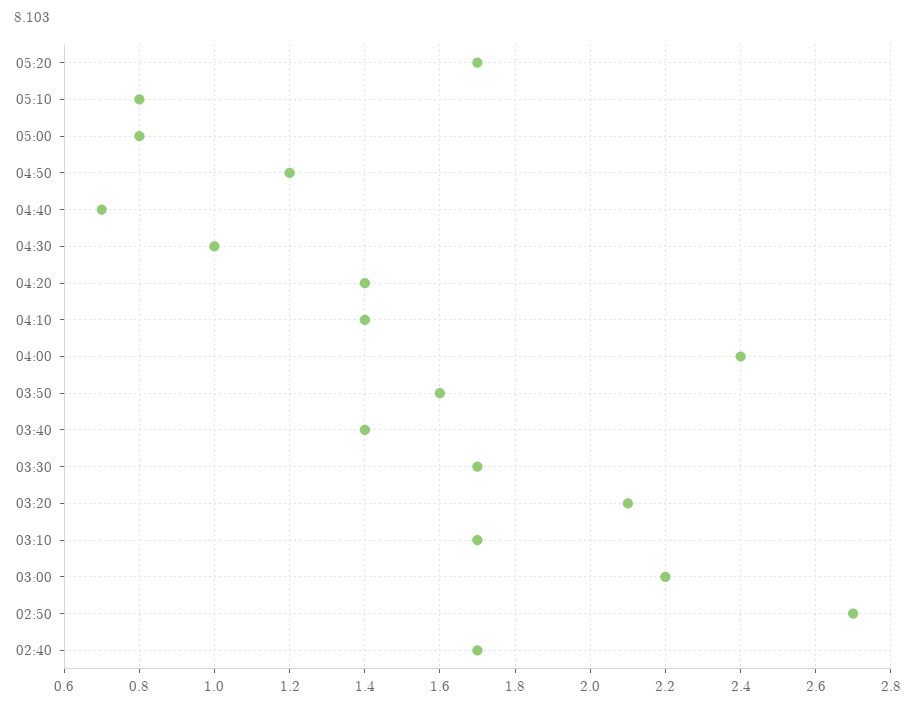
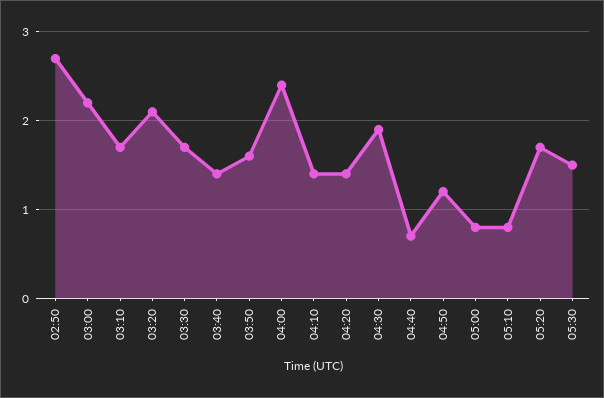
04:30: 1 -> 1.9
02:40: 1.7 -> none
05:30: none -> 1.5

